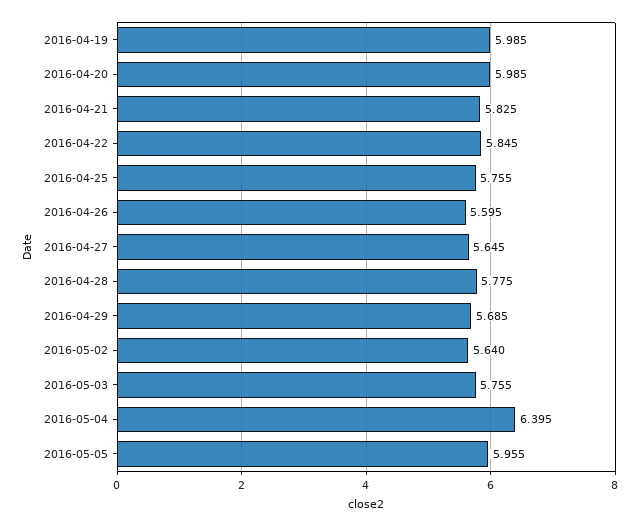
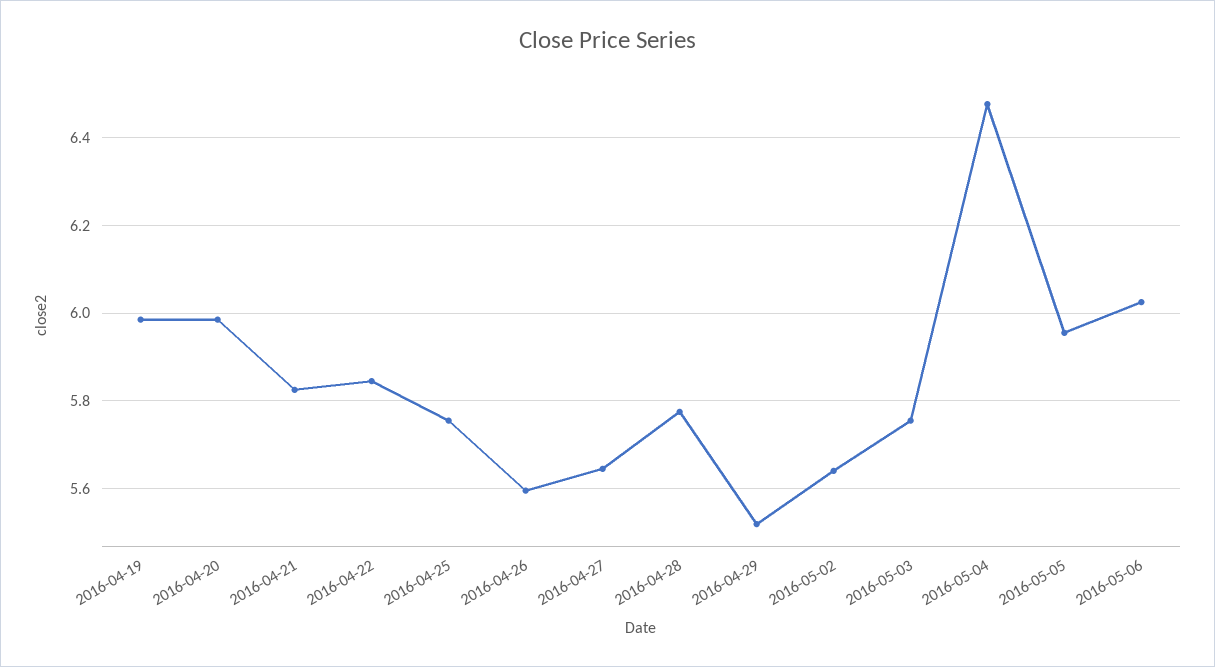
2016-04-29: 5.685 -> 5.52
2016-05-04: 6.395 -> 6.48
2016-05-06: none -> 6.02

